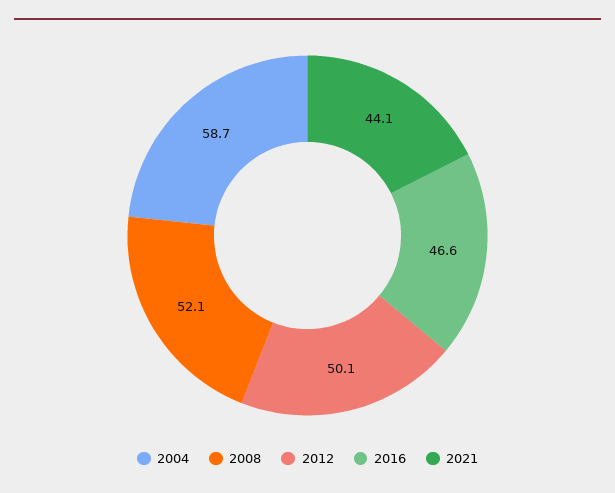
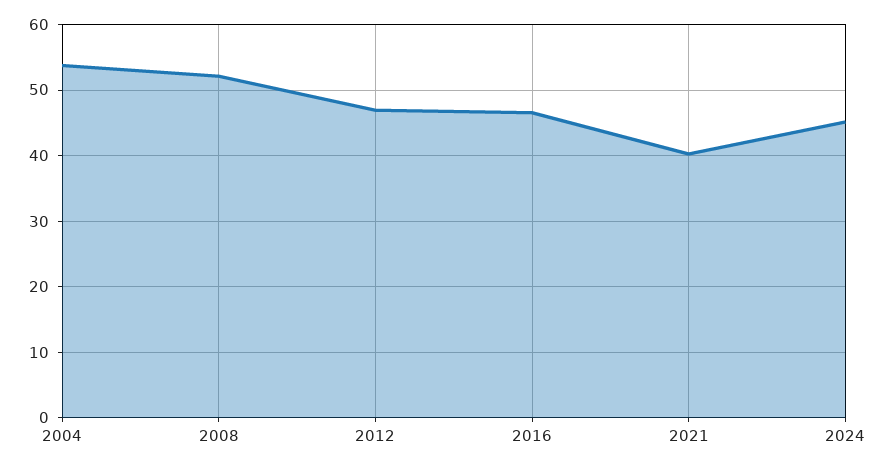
2004: 58.7 -> 54
2012: 50.1 -> 47
2021: 44.1 -> 40
2024: none -> 45

